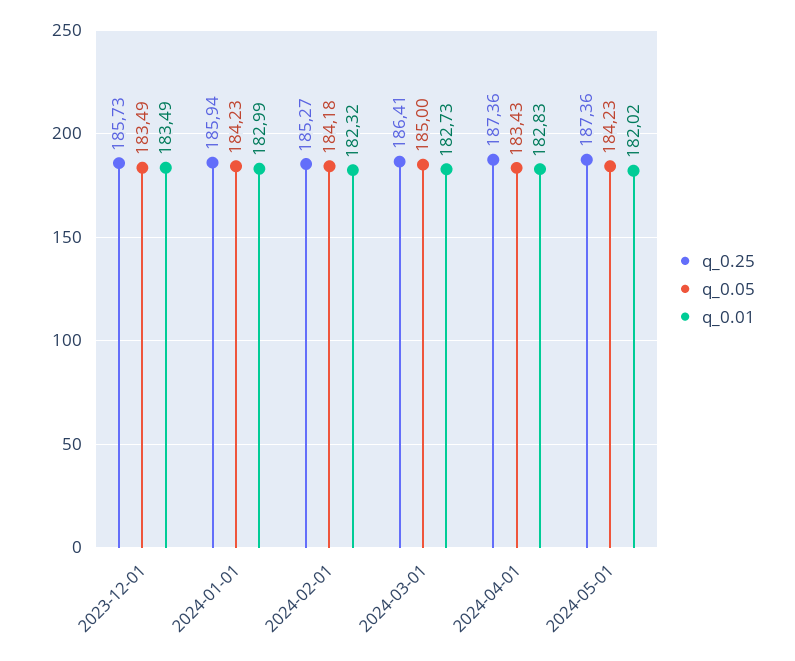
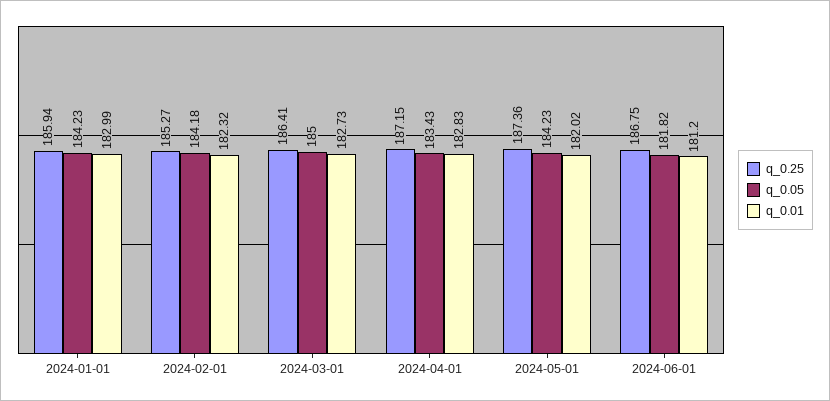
q_0.25, 2023-12-01: 185.73 -> none
q_0.05, 2023-12-01: 183.49 -> none
q_0.01, 2023-12-01: 183.49 -> none
q_0.25, 2024-04-01: 187.36 -> 187.15
q_0.25, 2024-06-01: none -> 186.75
q_0.05, 2024-06-01: none -> 181.82
q_0.01, 2024-06-01: none -> 181.2

